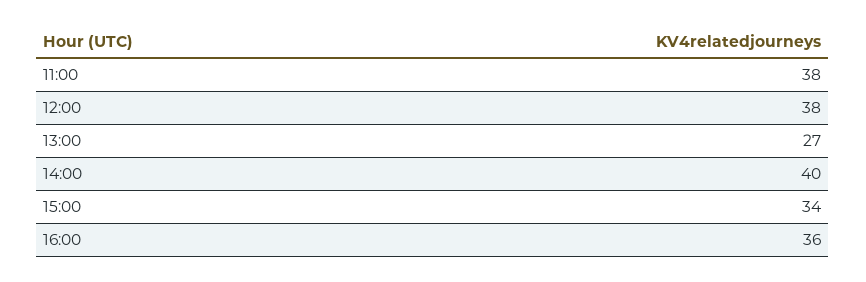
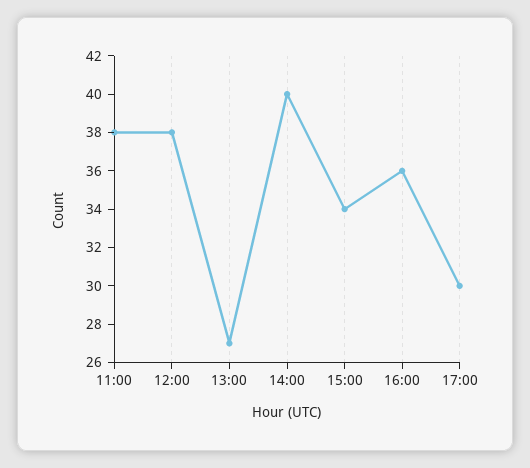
17:00: none -> 30

